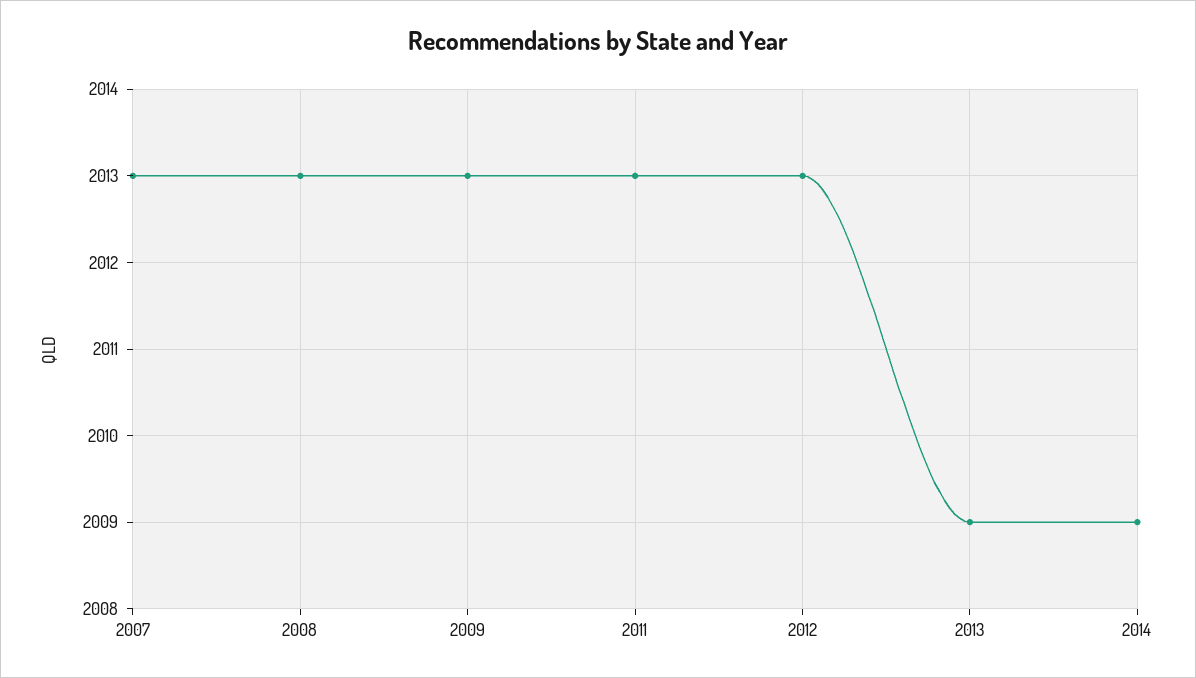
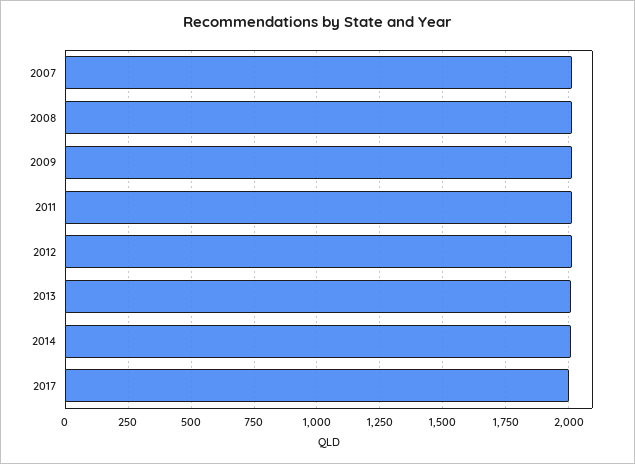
2017: none -> 2000

